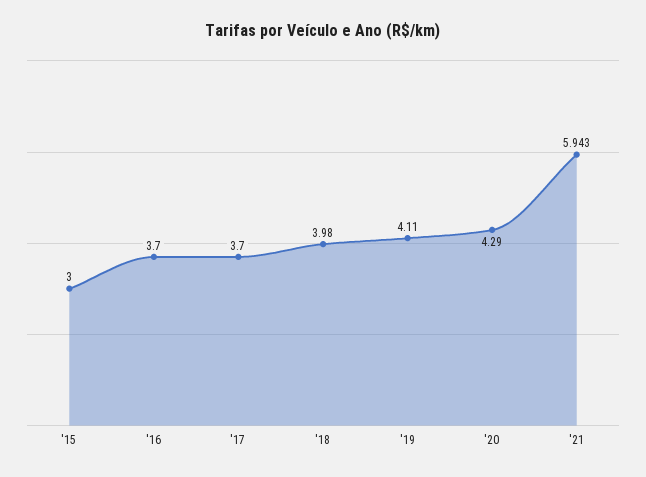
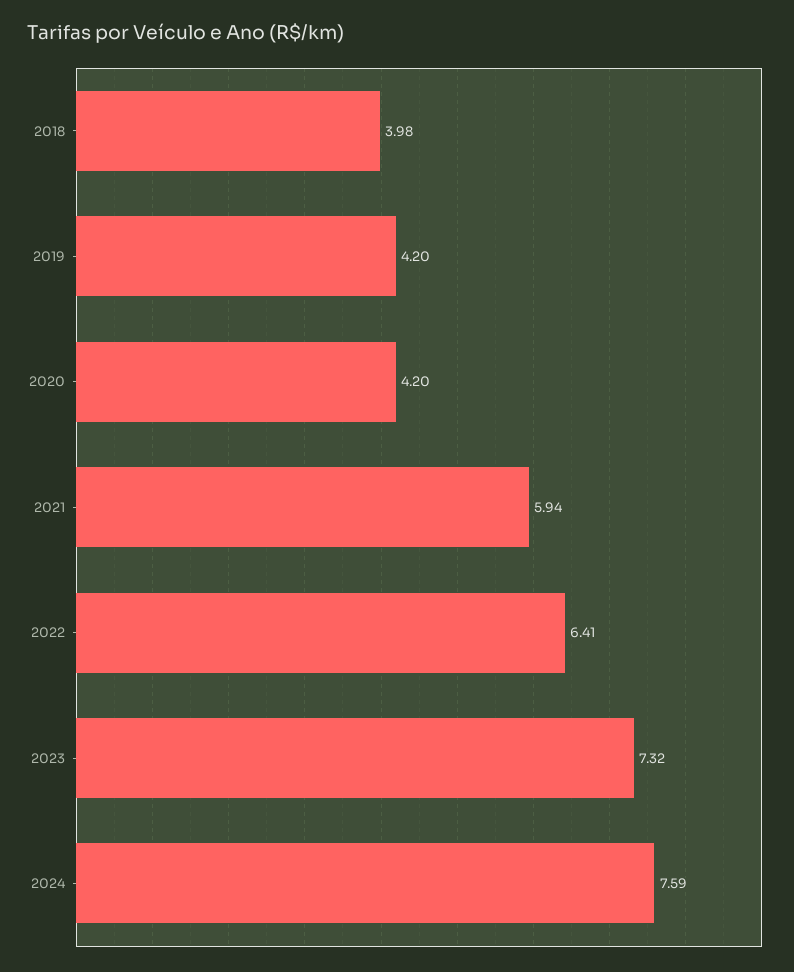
'15: 3 -> none
'16: 3.7 -> none
'17: 3.7 -> none
'19: 4.11 -> 4.2
'20: 4.29 -> 4.2
2022: none -> 6.41
2023: none -> 7.32
2024: none -> 7.59

